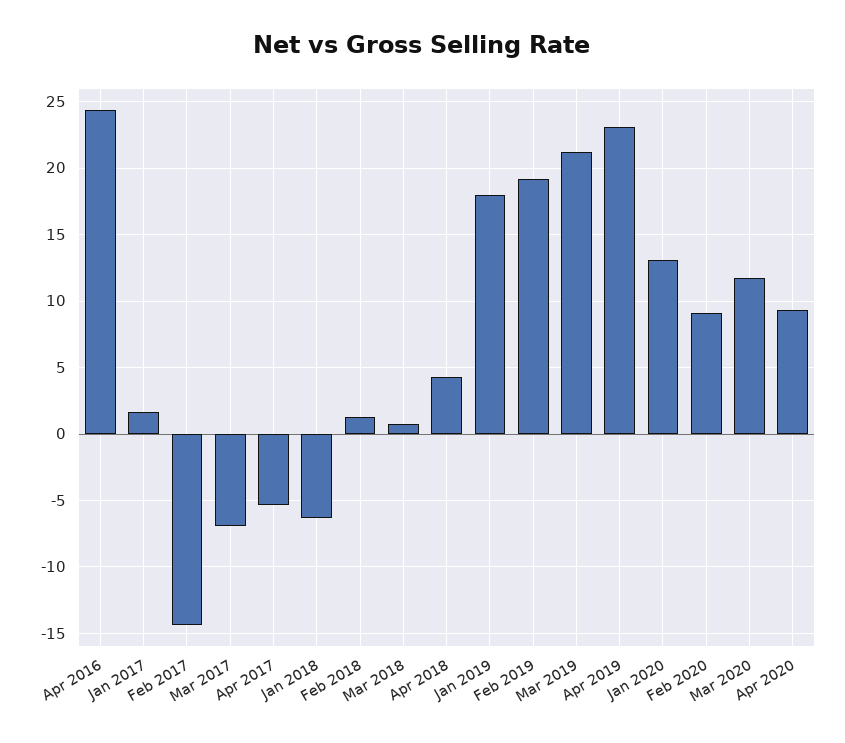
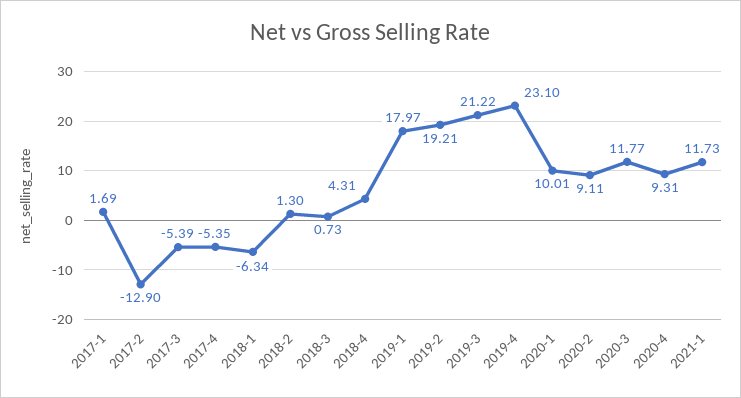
Apr 2016: 24.5 -> none
Feb 2017: -14.5 -> -12.9
Mar 2017: -7 -> -5.39
Jan 2020: 13 -> 10.01
2021-1: none -> 11.73

